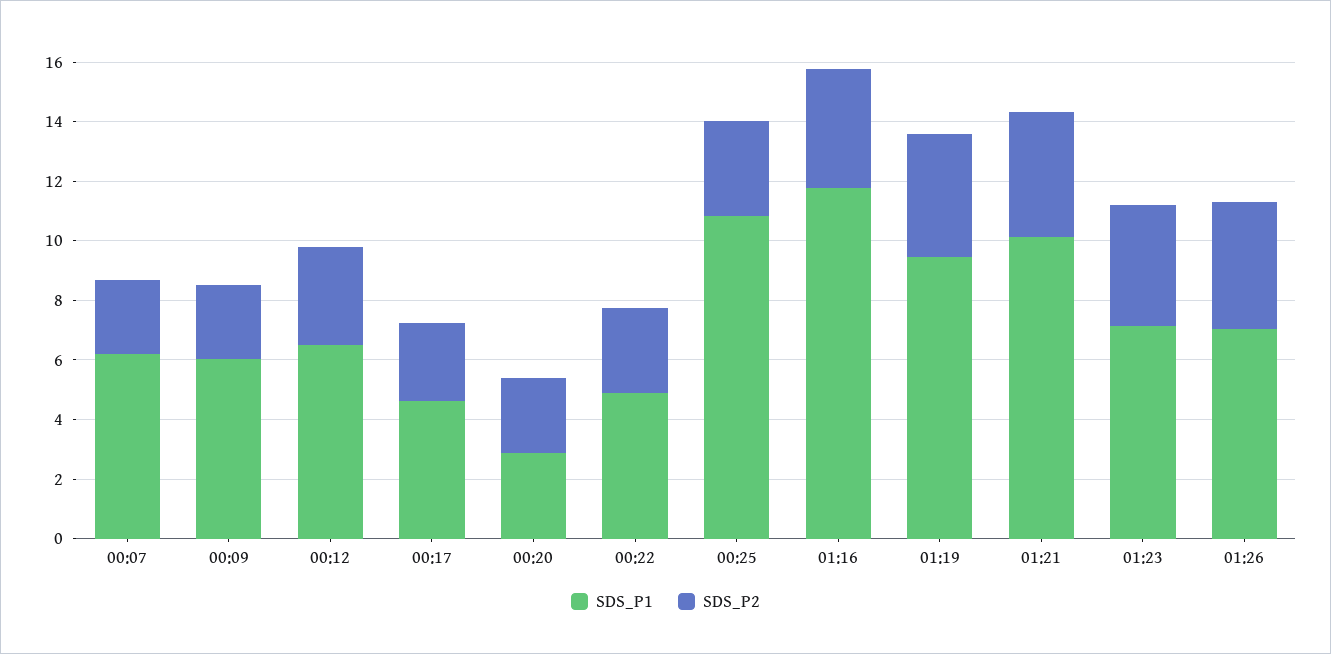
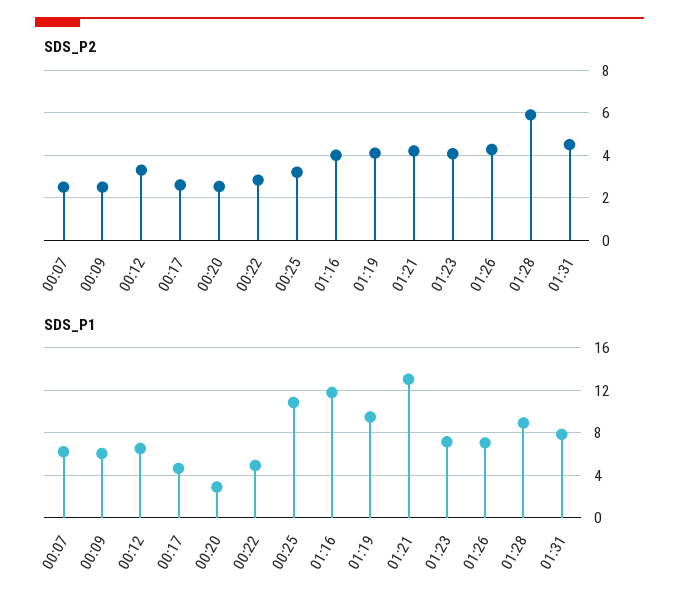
SDS_P1, 01:21: 10 -> 13
SDS_P2, 01:28: none -> 6
SDS_P2, 01:31: none -> 4.5
SDS_P1, 01:28: none -> 9
SDS_P1, 01:31: none -> 8

